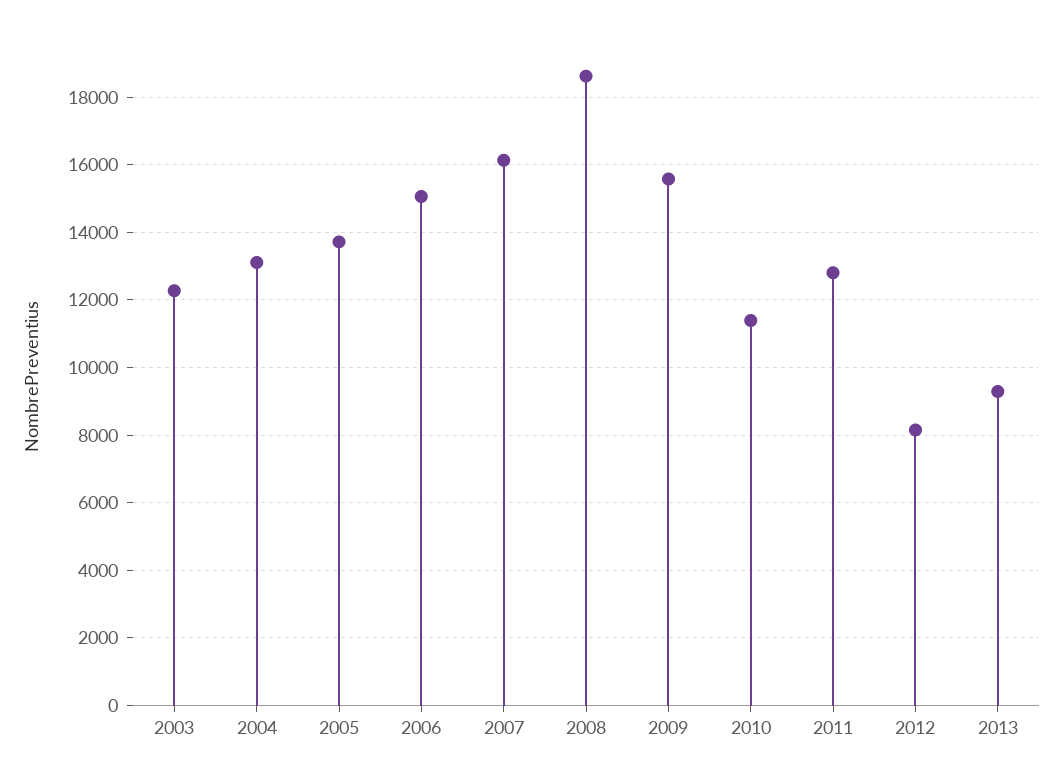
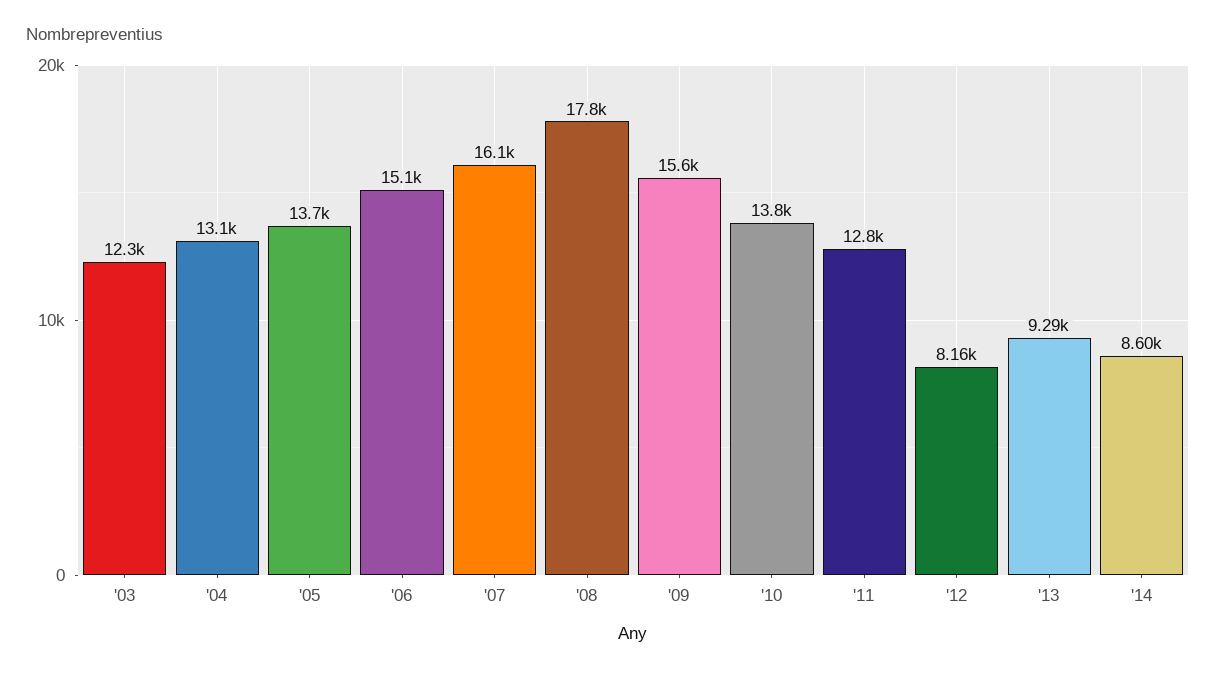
2008: 18600 -> 17800
2010: 11400 -> 13800
'14: none -> 8600

